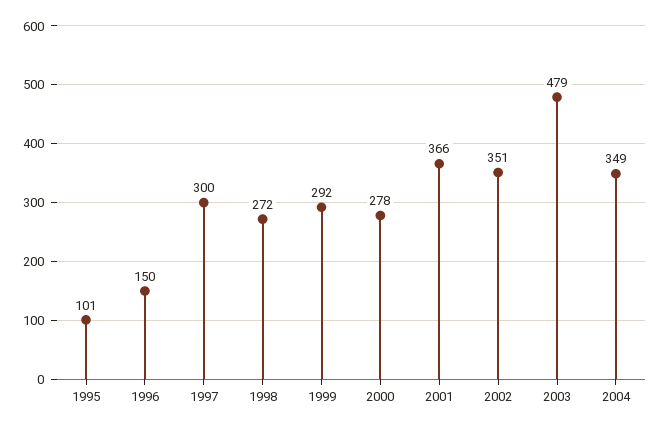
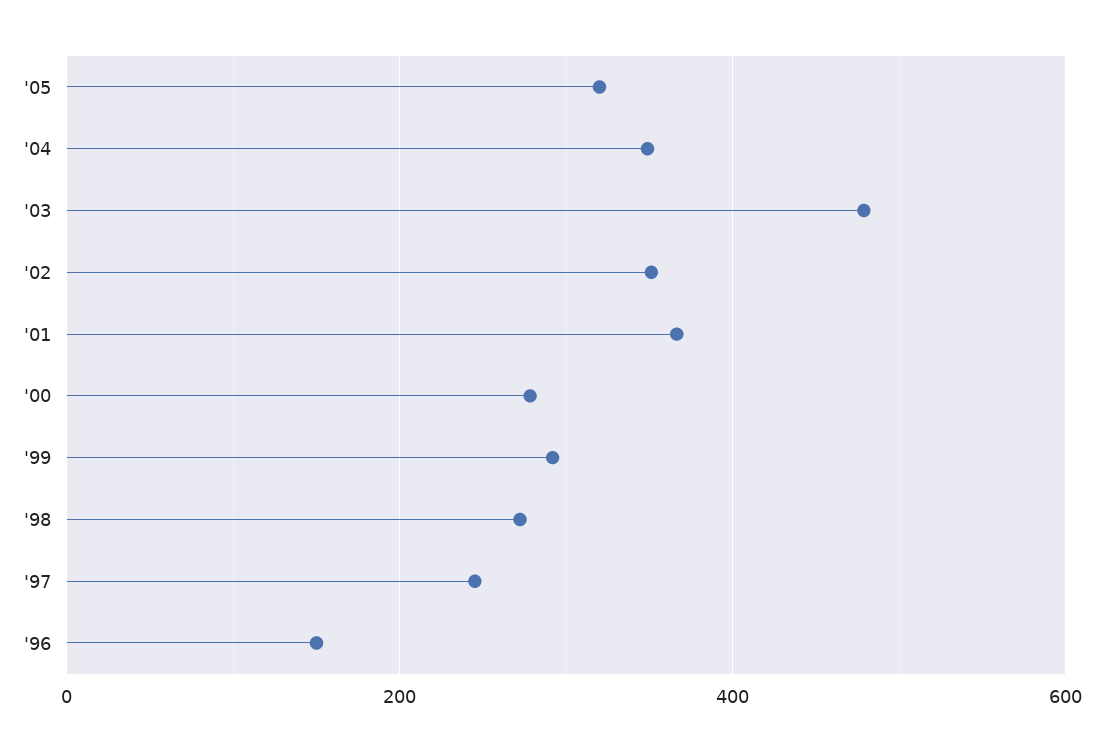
1995: 101 -> none
1997: 300 -> 240
'05: none -> 320

